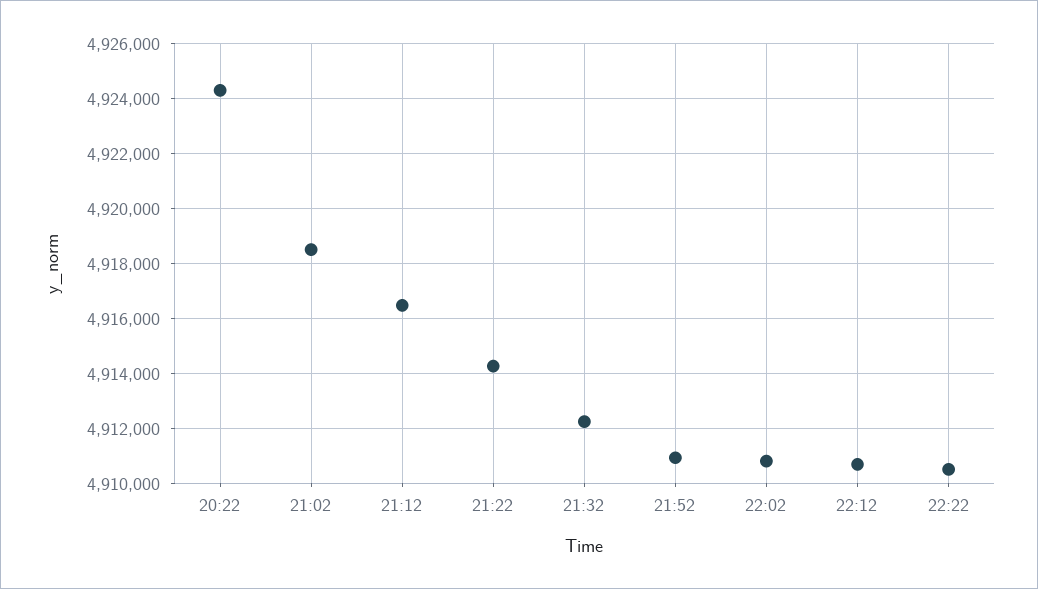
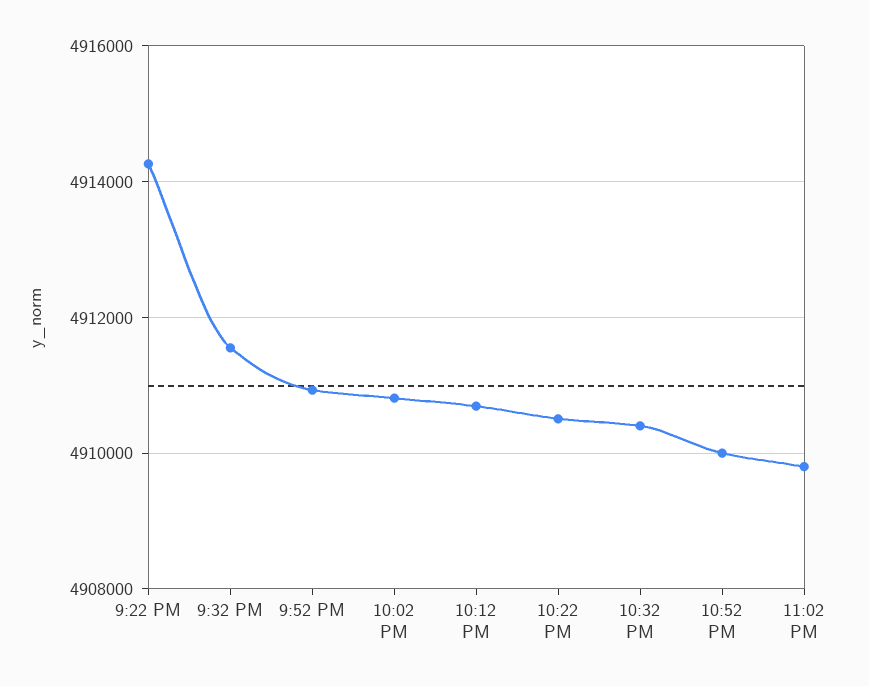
20:22: 4924250 -> none
21:02: 4918500 -> none
21:12: 4916500 -> none
21:32: 4912250 -> 4911600
10:32 PM: none -> 4910400
10:52 PM: none -> 4910000
11:02 PM: none -> 4909800

